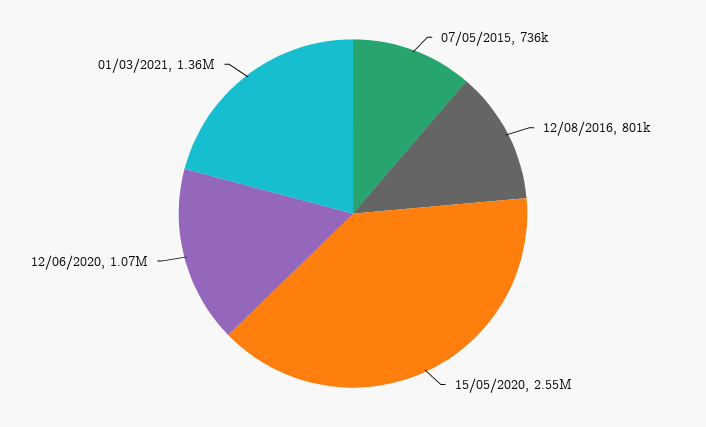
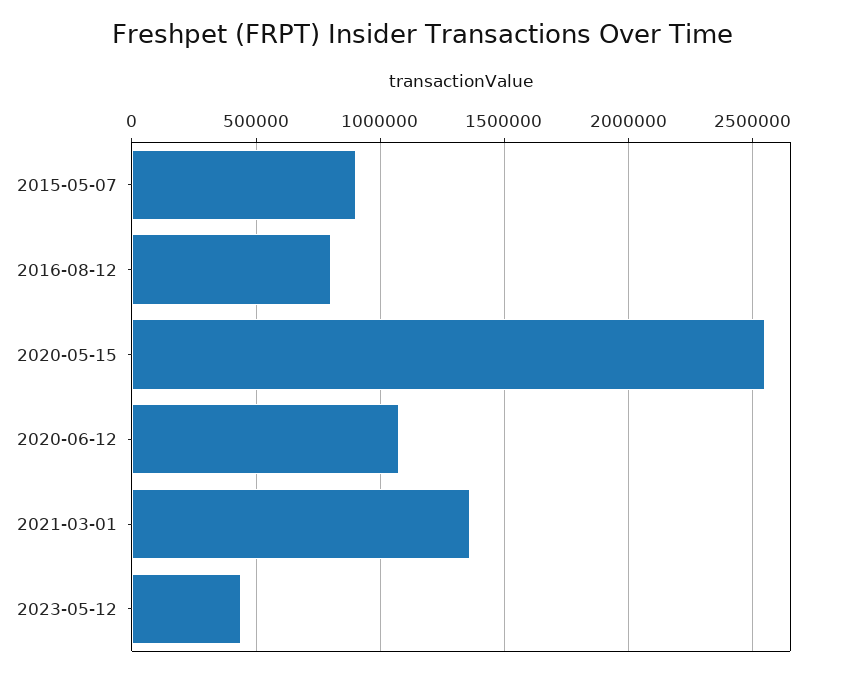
07/05/2015: 736000 -> 900000
2023-05-12: none -> 450000

